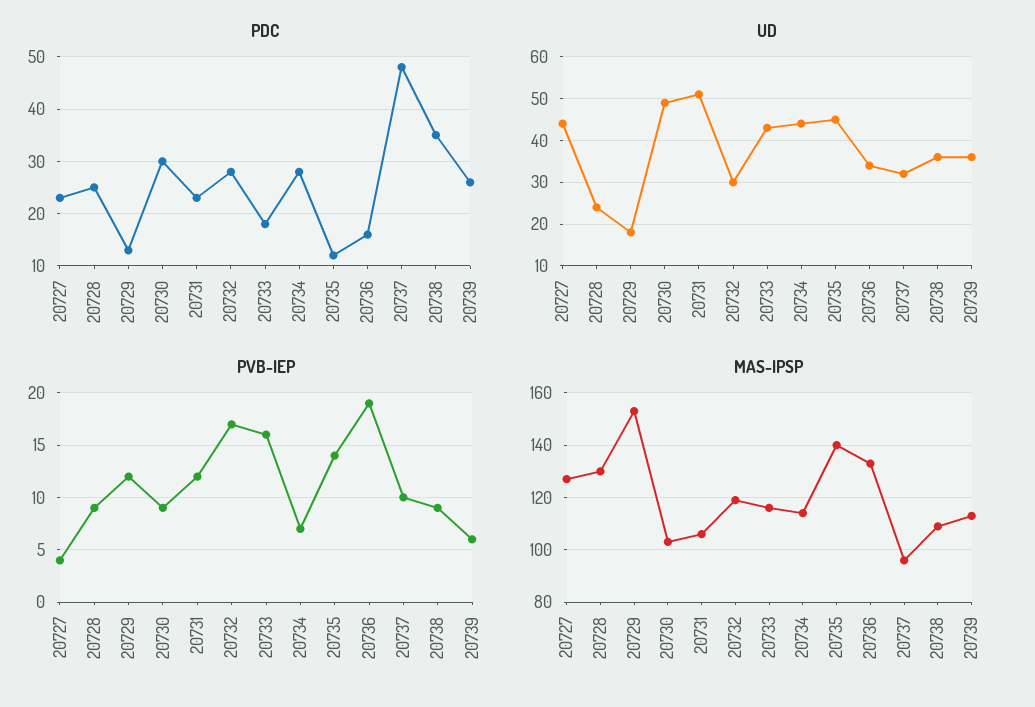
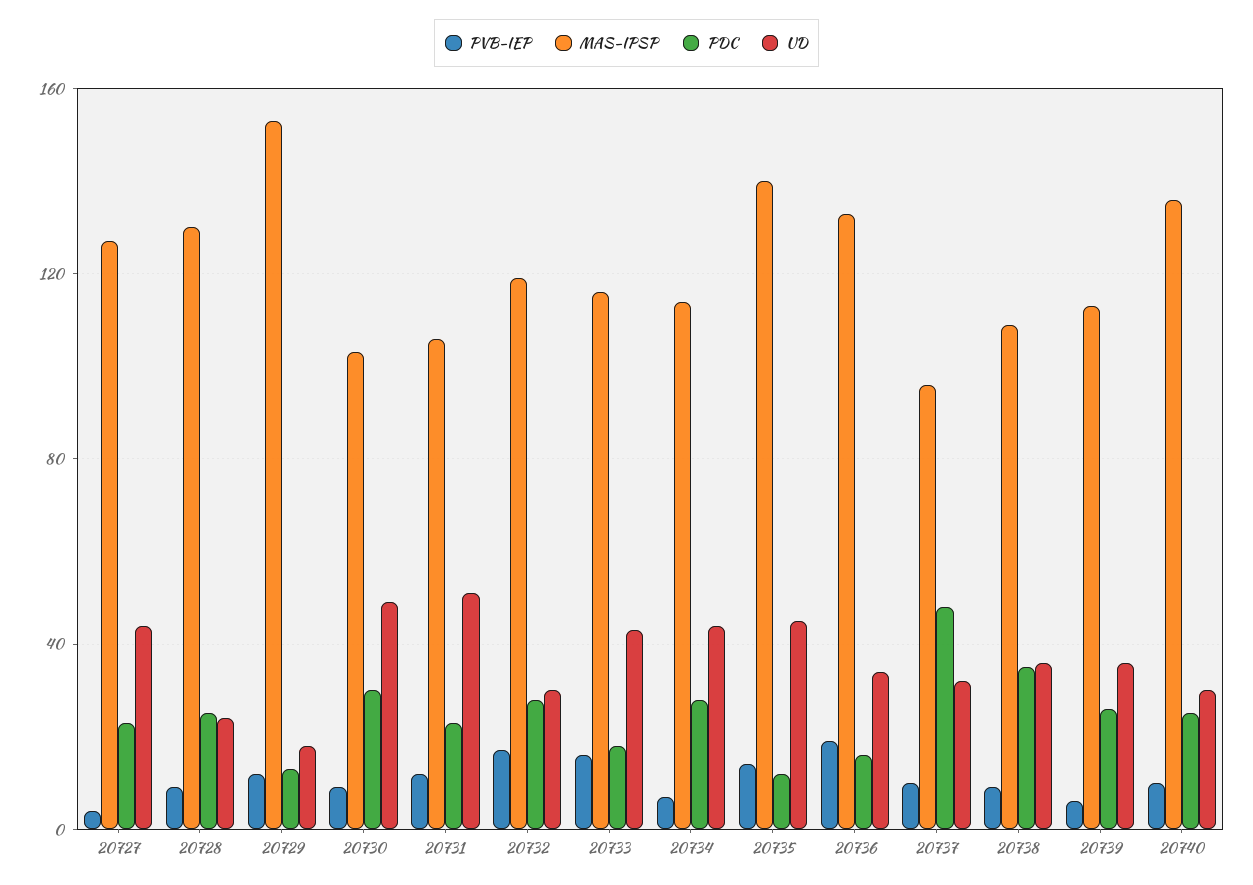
PVB-IEP, 20740: none -> 10
MAS-IPSP, 20740: none -> 135
PDC, 20740: none -> 25
UD, 20740: none -> 30

